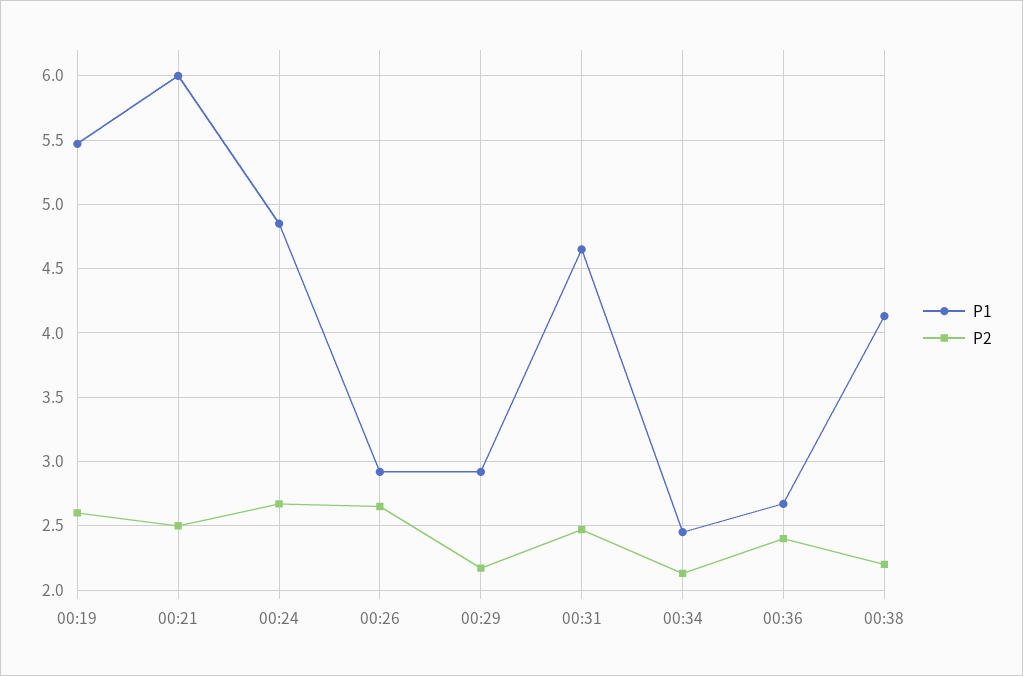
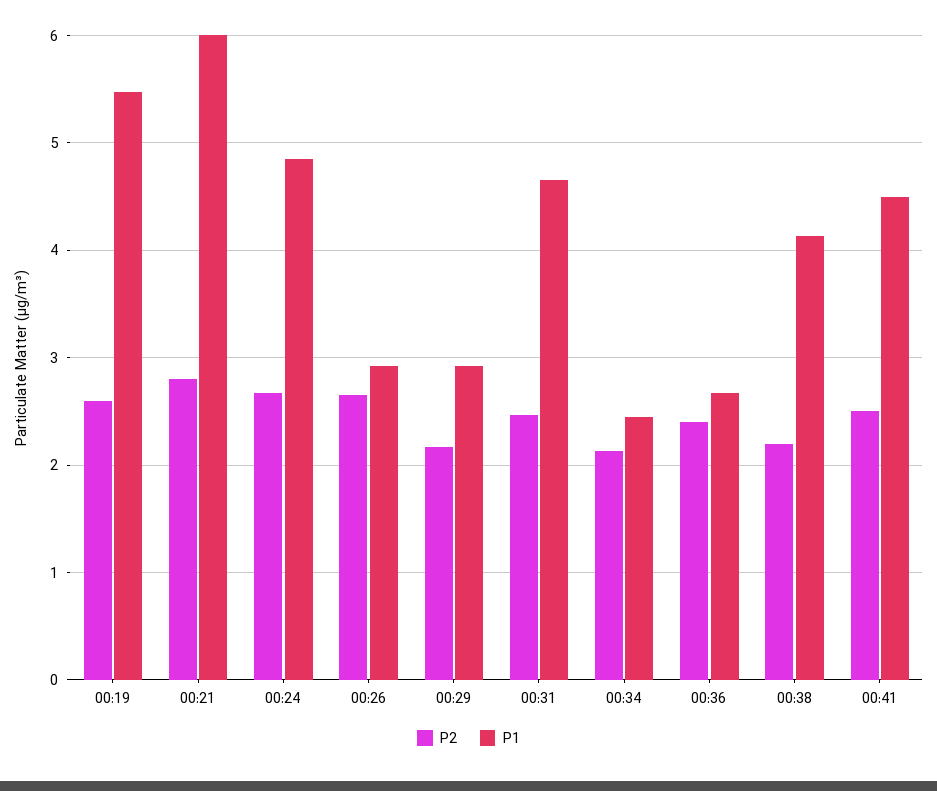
P2, 00:21: 2.5 -> 2.8
P2, 00:41: none -> 2.5
P1, 00:41: none -> 4.5

